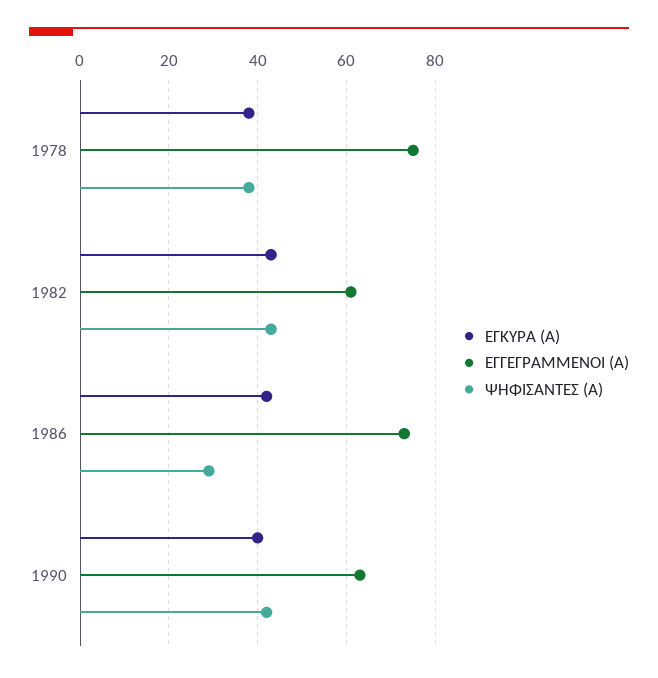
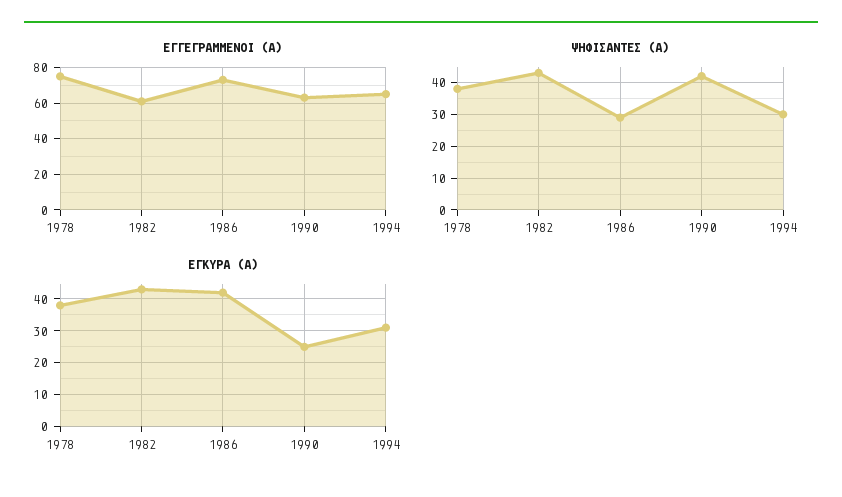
ΕΓΚΥΡΑ (Α), 1990: 40 -> 25
ΕΓΓΕΓΡΑΜΜΕΝΟΙ (Α), 1994: none -> 65
ΨΗΦΙΣΑΝΤΕΣ (Α), 1994: none -> 30
ΕΓΚΥΡΑ (Α), 1994: none -> 30

